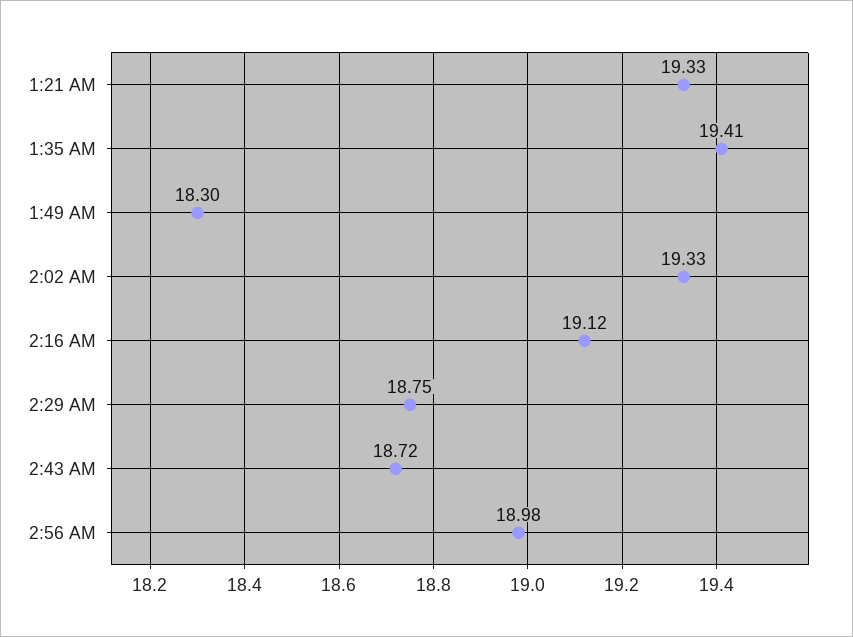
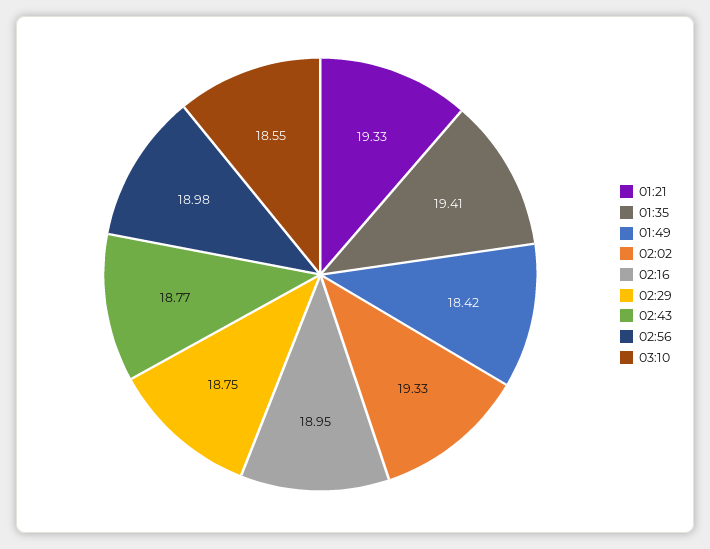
1:49 AM: 18.3 -> 18.42
2:16 AM: 19.12 -> 18.95
2:43 AM: 18.72 -> 18.77
03:10: none -> 18.55

